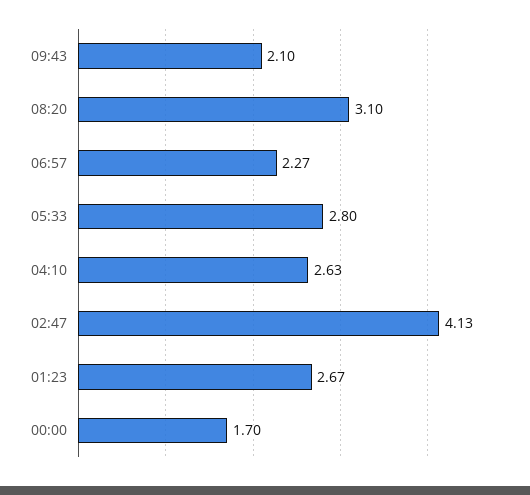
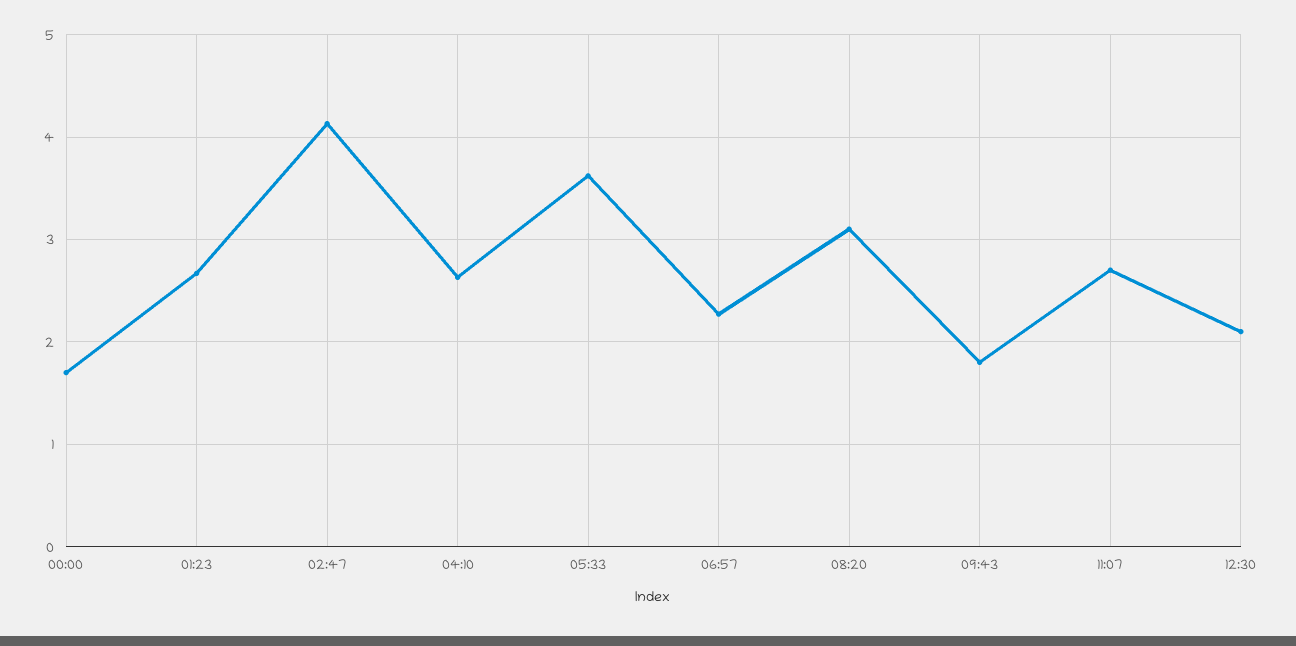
09:43: 2.1 -> 1.8
05:33: 2.8 -> 3.6
11:07: none -> 2.7
12:30: none -> 2.1

